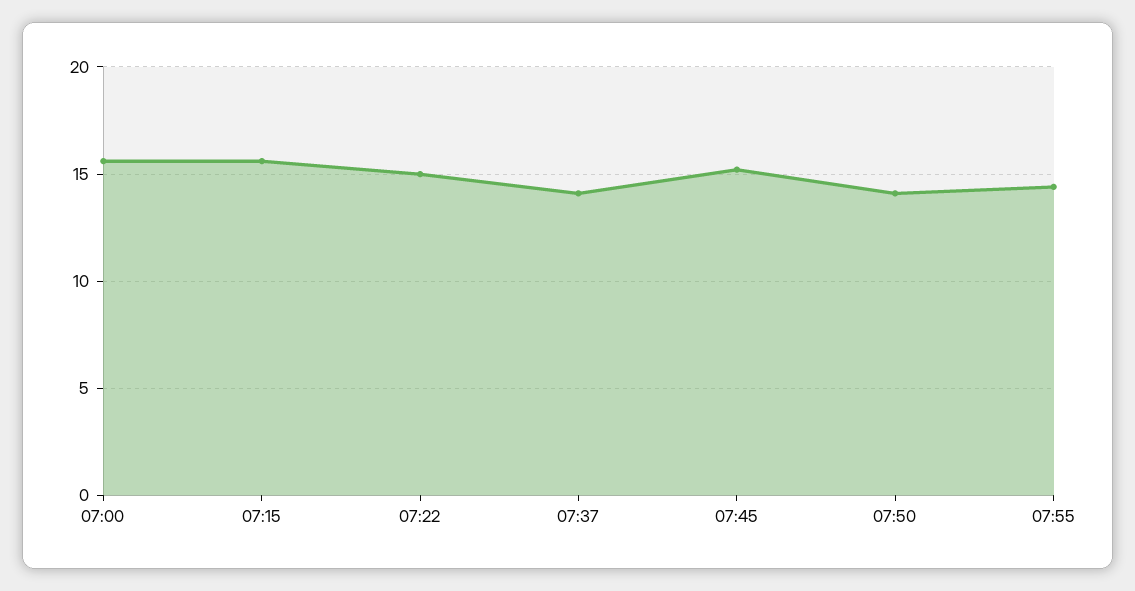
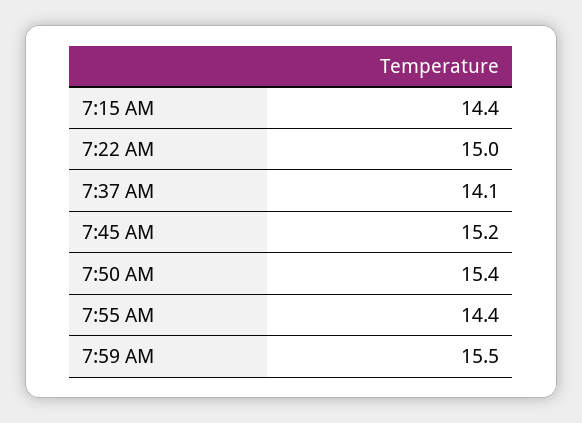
07:00: 15.5 -> none
07:15: 15.5 -> 14.4
07:50: 14 -> 15.4
7:59 AM: none -> 15.5

